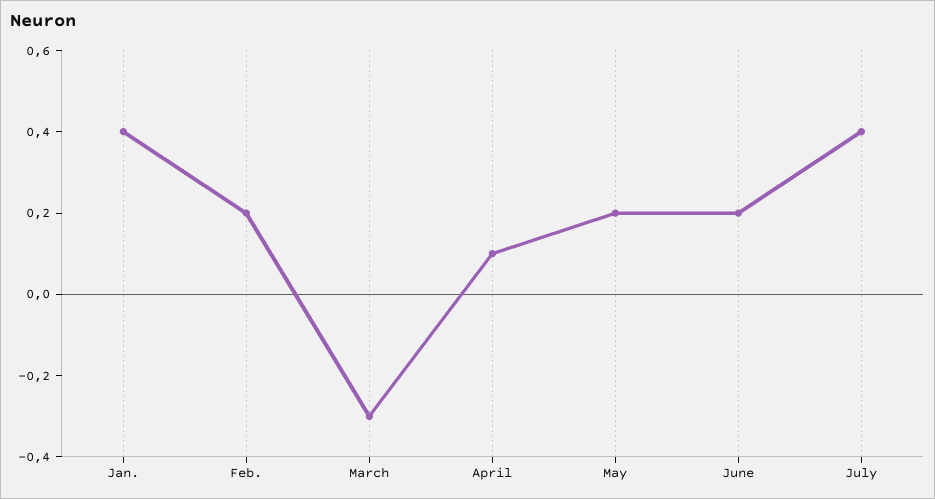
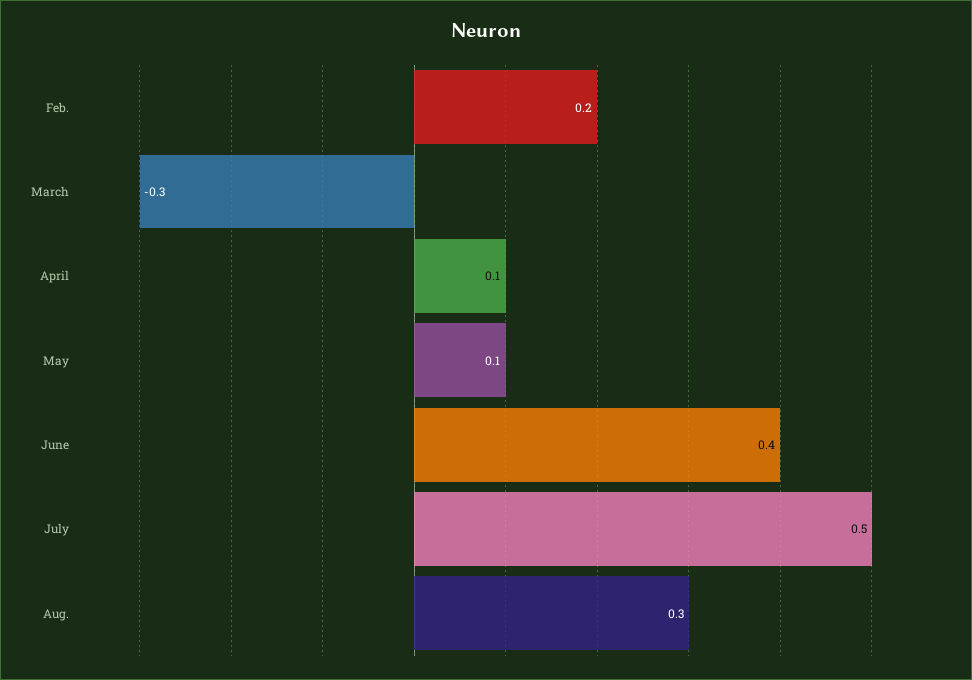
Jan.: 0.4 -> none
May: 0.2 -> 0.1
June: 0.2 -> 0.4
July: 0.4 -> 0.5
Aug.: none -> 0.3

